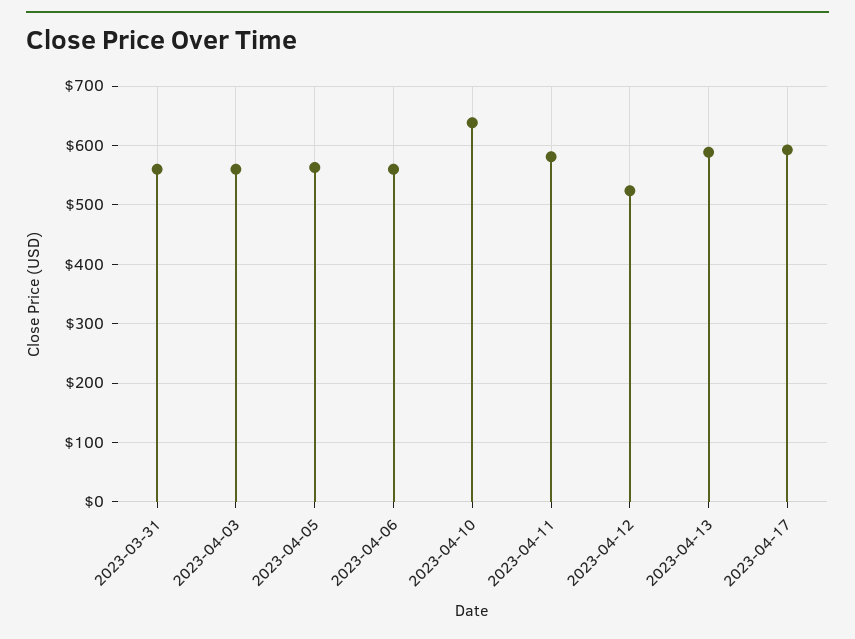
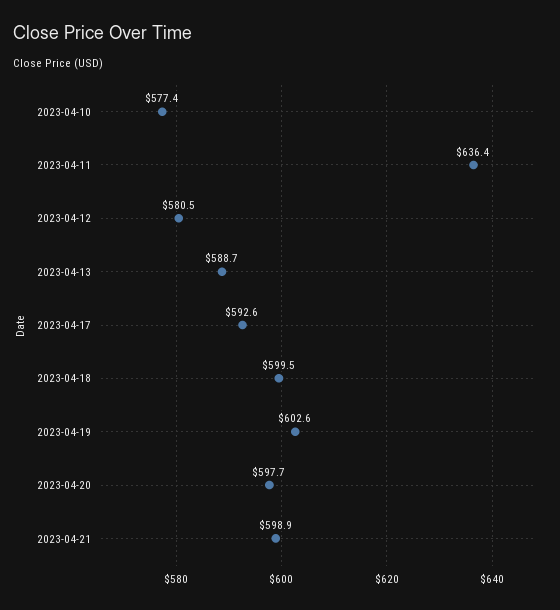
2023-03-31: 560 -> none
2023-04-03: 560 -> none
2023-04-05: 560 -> none
2023-04-06: 560 -> none
2023-04-10: 640 -> 577.4
2023-04-11: 580 -> 636.4
2023-04-12: 520 -> 580.5
2023-04-18: none -> 599.5
2023-04-19: none -> 602.6
2023-04-20: none -> 597.7
2023-04-21: none -> 598.9

